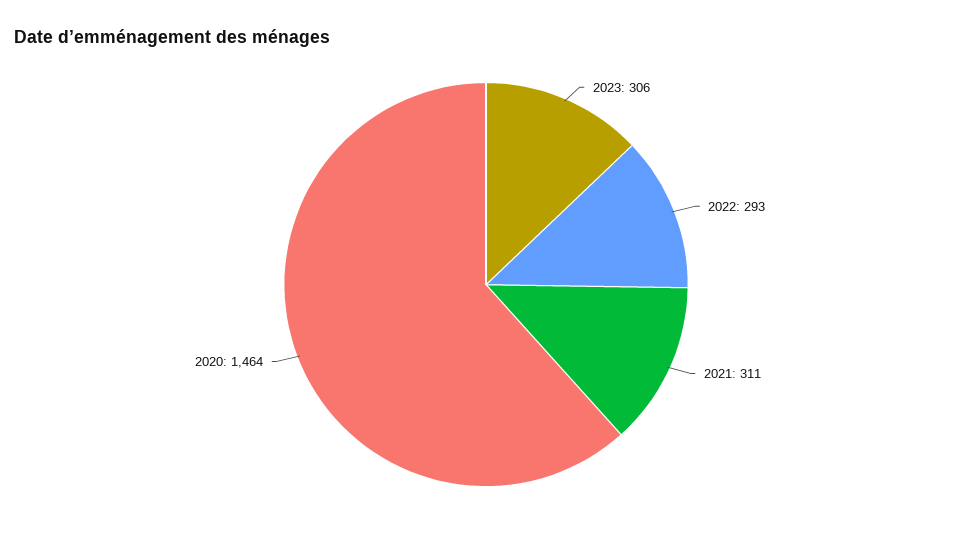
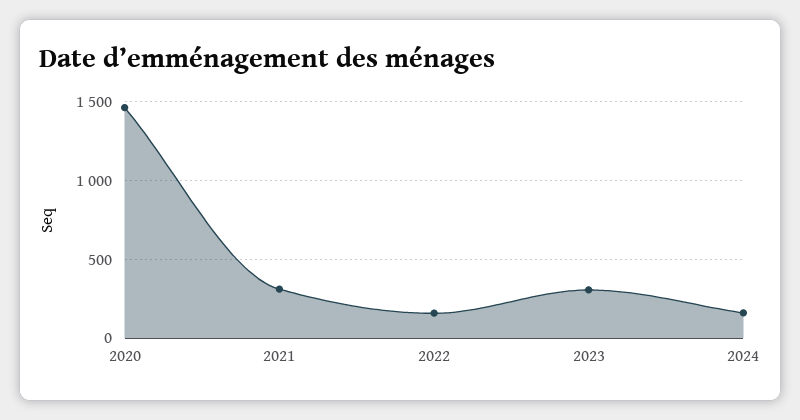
2022: 293 -> 150
2024: none -> 150

